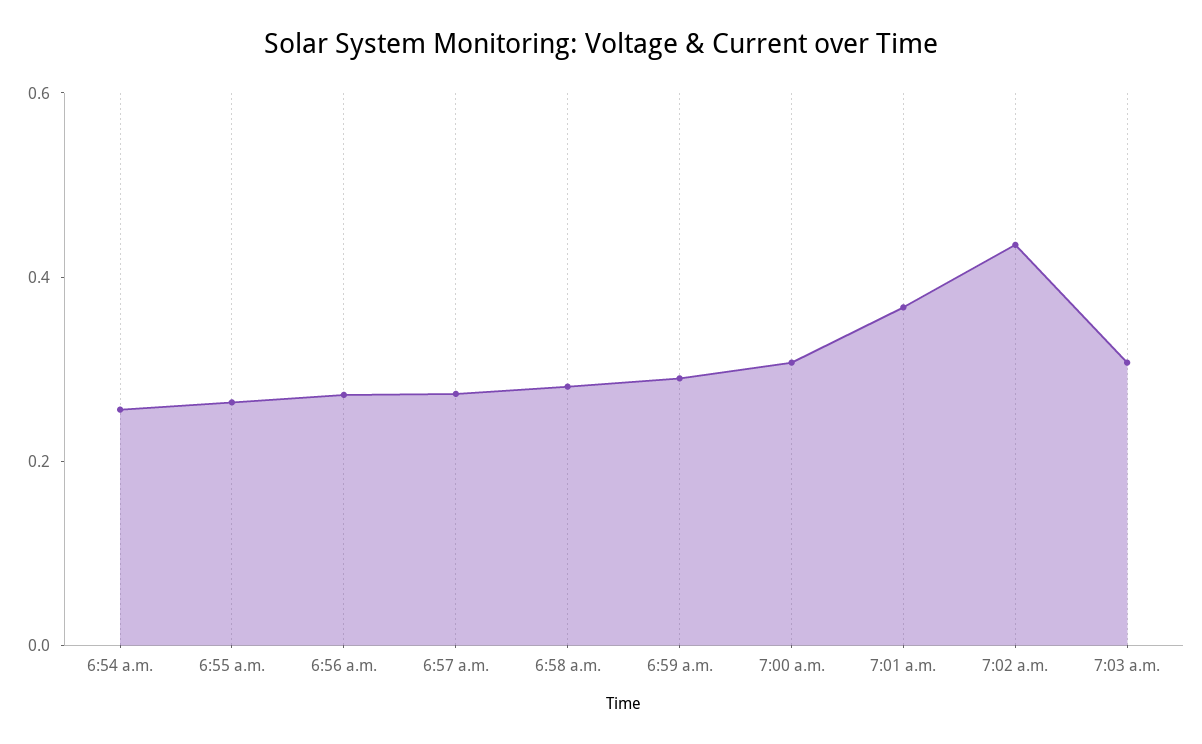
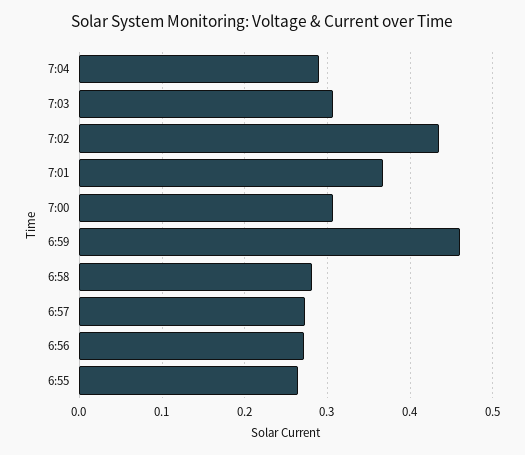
6:54 a.m.: 0.25 -> none
6:59 a.m.: 0.3 -> 0.46
7:04: none -> 0.29

